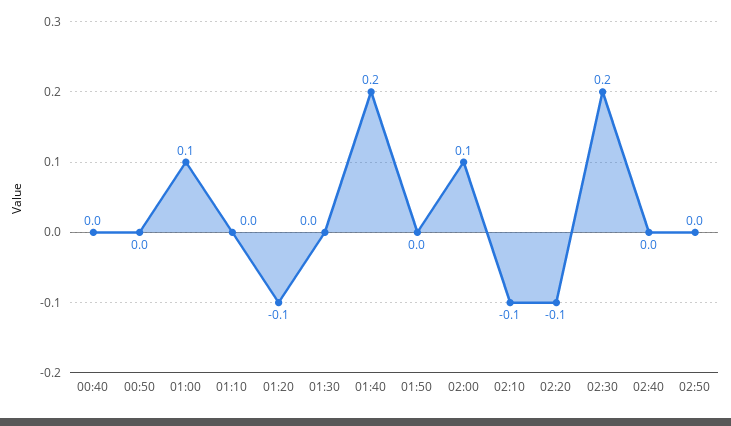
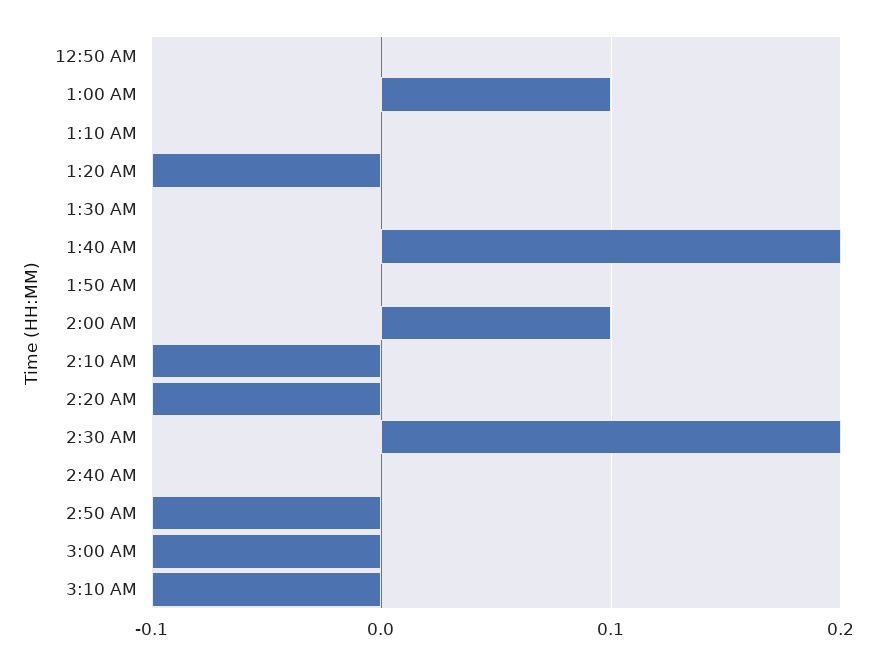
00:40: 0 -> none
02:50: 0 -> -0.1
3:00 AM: none -> -0.1
3:10 AM: none -> -0.1

